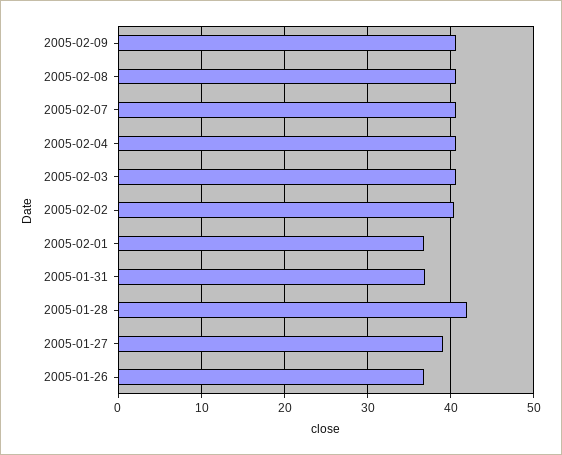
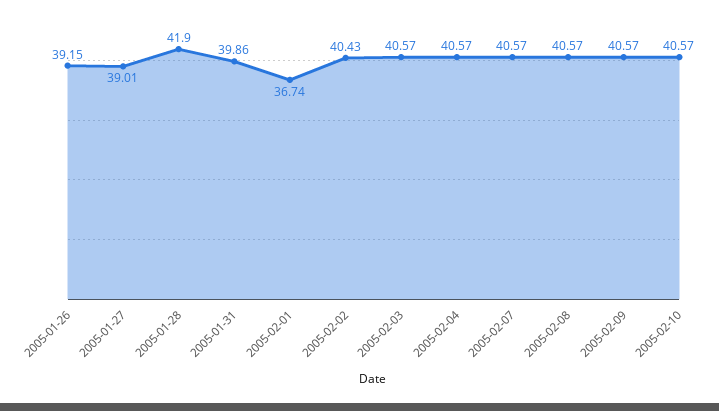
2005-01-31: 37 -> 39.86
2005-01-26: 37 -> 39.15
2005-02-10: none -> 40.57

